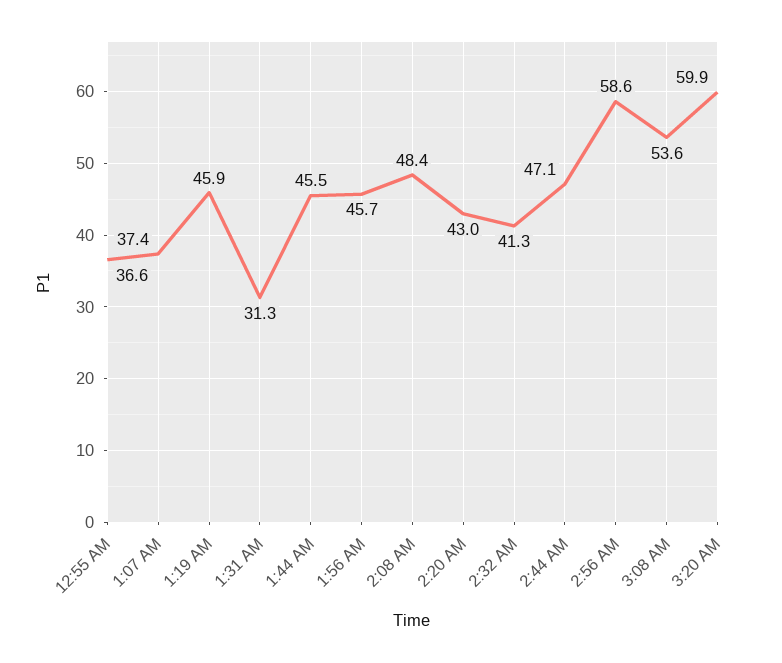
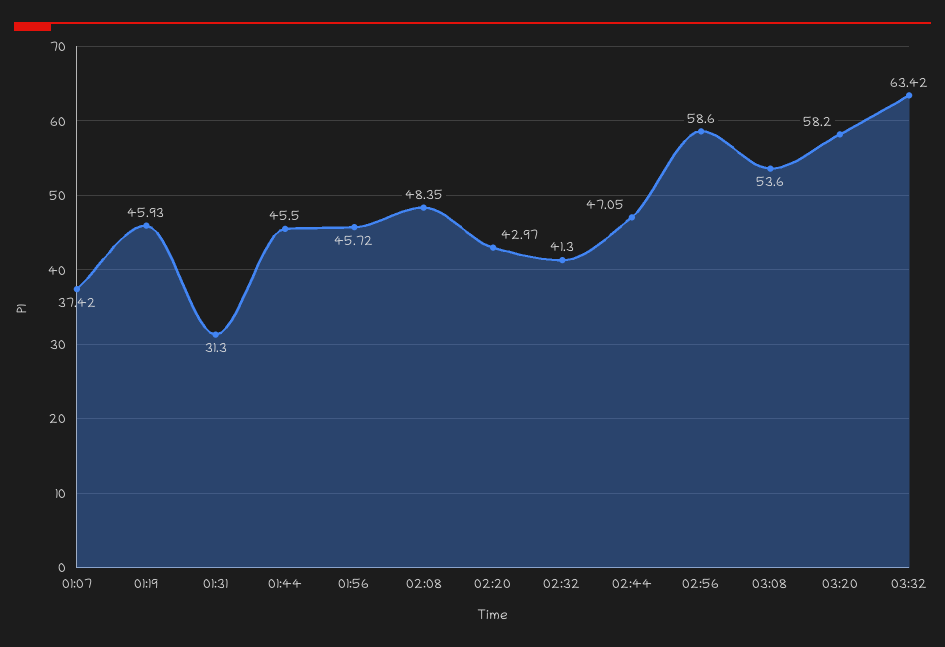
12:55 AM: 36.6 -> none
3:20 AM: 59.9 -> 58.2
03:32: none -> 63.42

